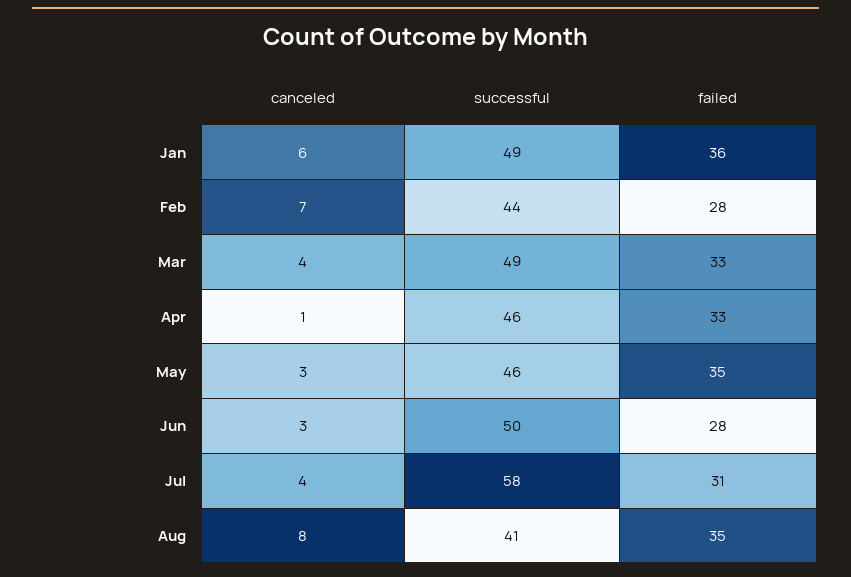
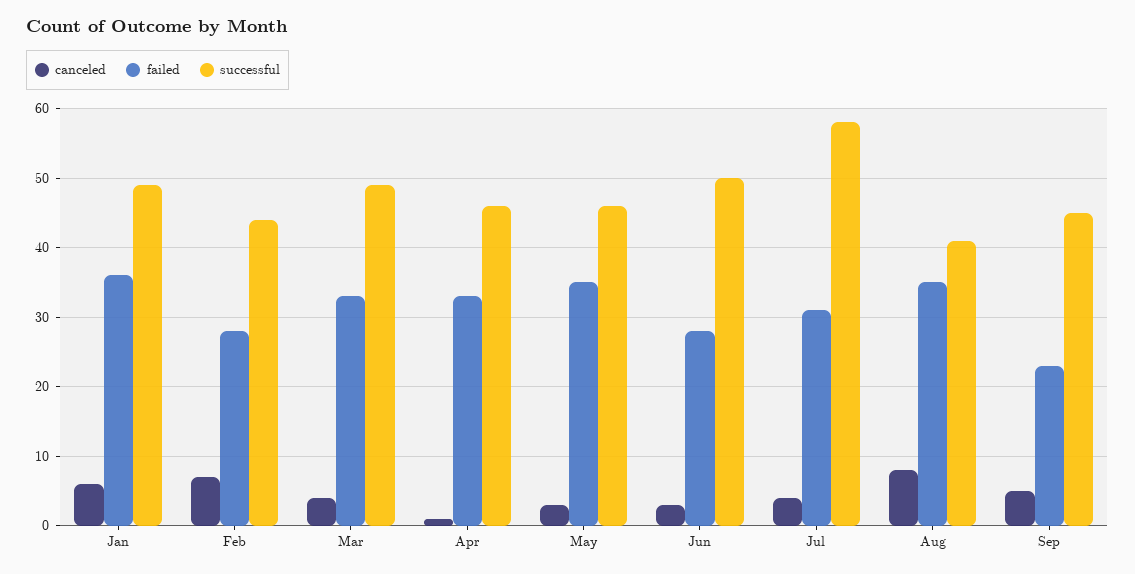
canceled, Sep: none -> 5
failed, Sep: none -> 23
successful, Sep: none -> 45

